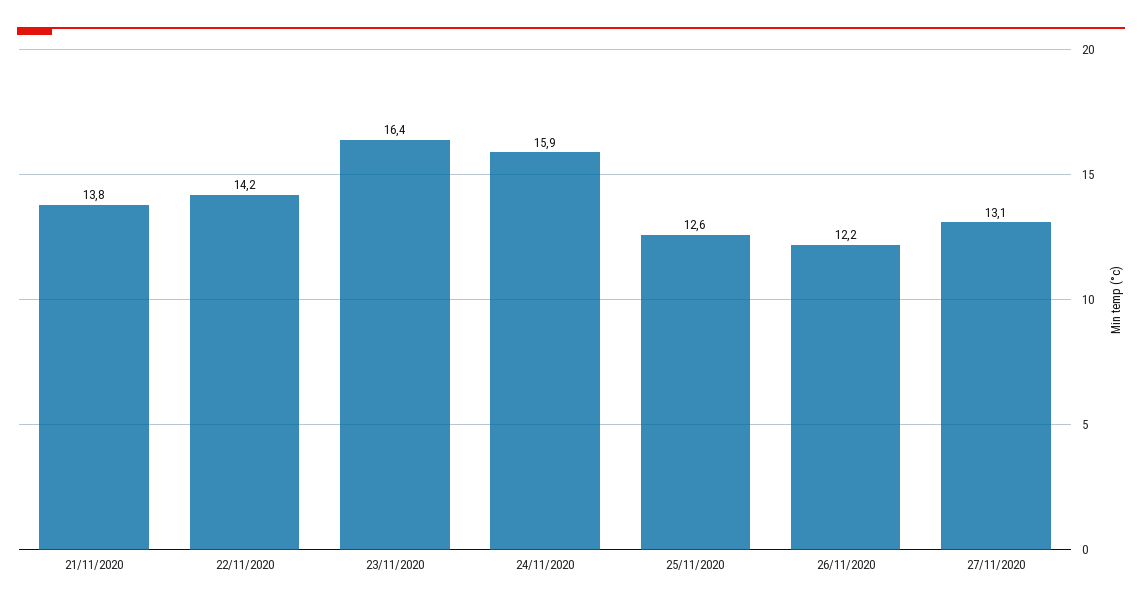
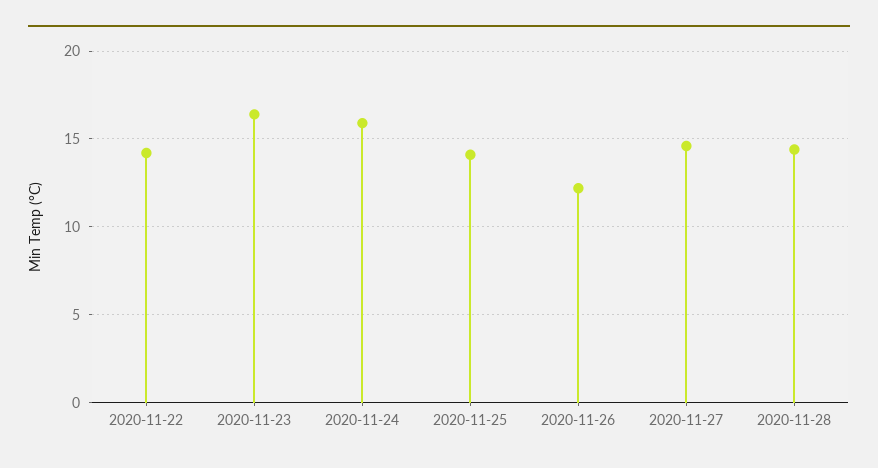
21/11/2020: 13.8 -> none
25/11/2020: 12.6 -> 14
27/11/2020: 13.1 -> 14.5
2020-11-28: none -> 14.5

